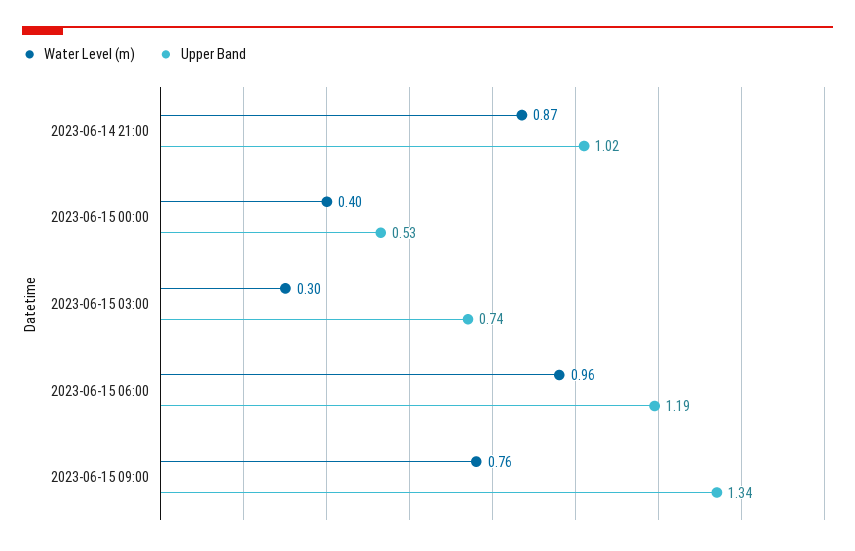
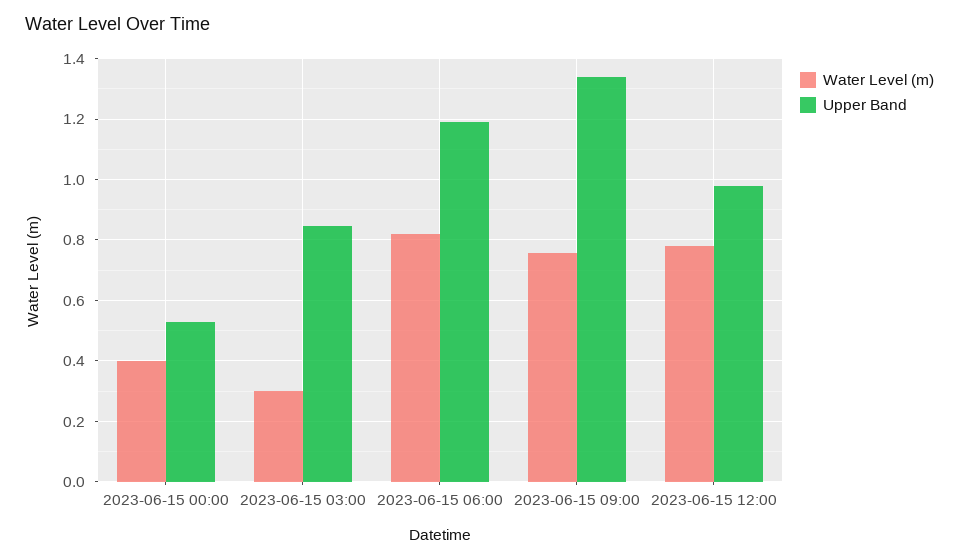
Water Level (m), 2023-06-14 21:00: 0.87 -> none
Upper Band, 2023-06-14 21:00: 1.02 -> none
Upper Band, 2023-06-15 03:00: 0.74 -> 0.84
Water Level (m), 2023-06-15 06:00: 0.96 -> 0.82
Water Level (m), 2023-06-15 12:00: none -> 0.78
Upper Band, 2023-06-15 12:00: none -> 0.98

